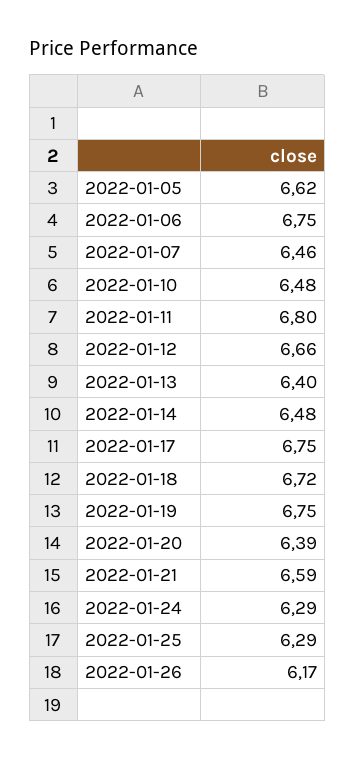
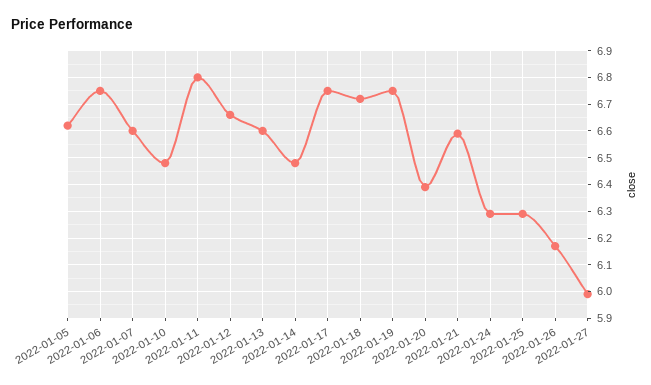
2022-01-07: 6.46 -> 6.6
2022-01-13: 6.4 -> 6.6
2022-01-27: none -> 6

